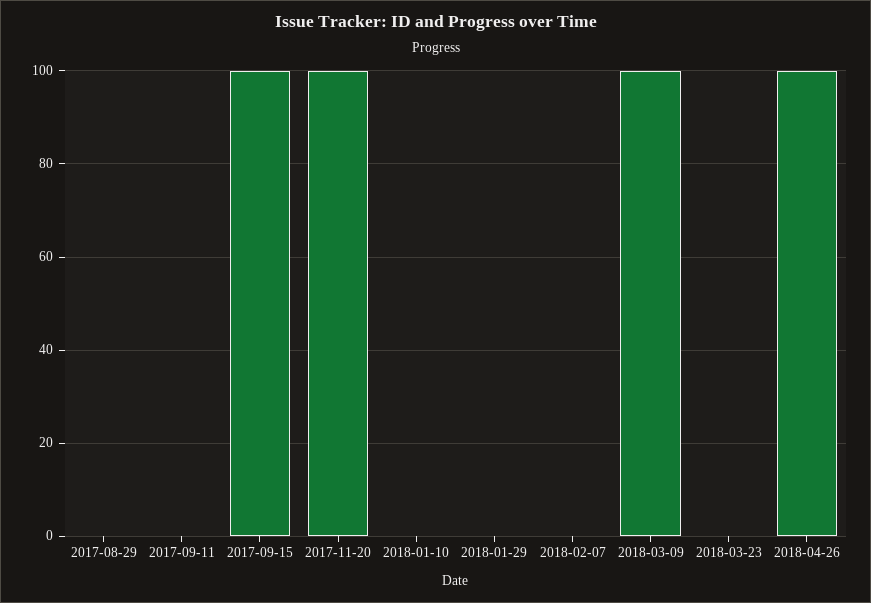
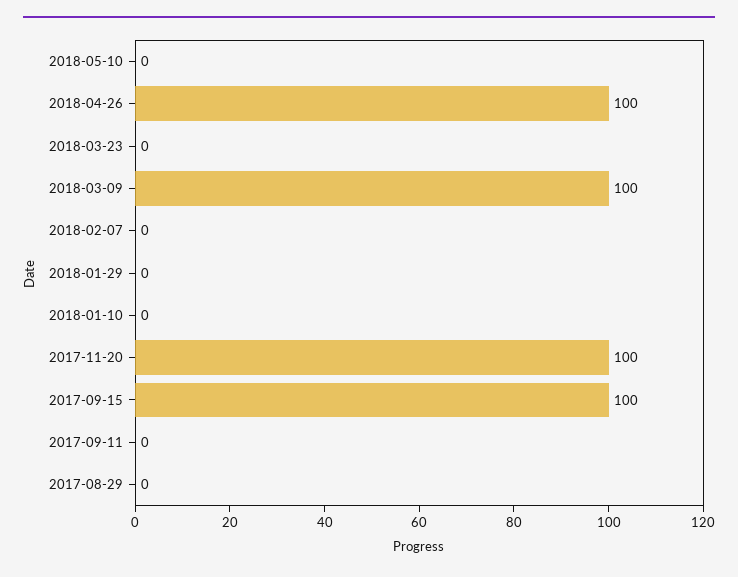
2018-05-10: none -> 0

